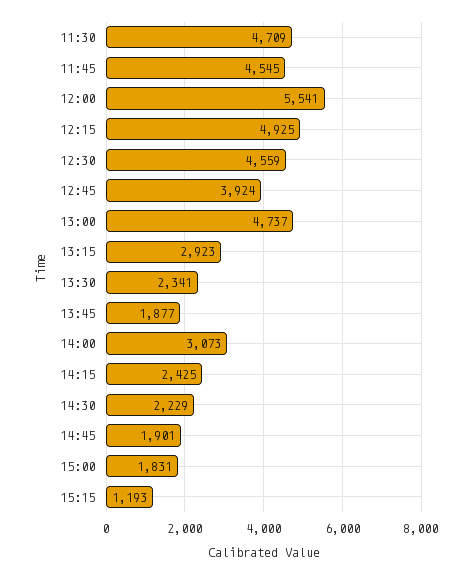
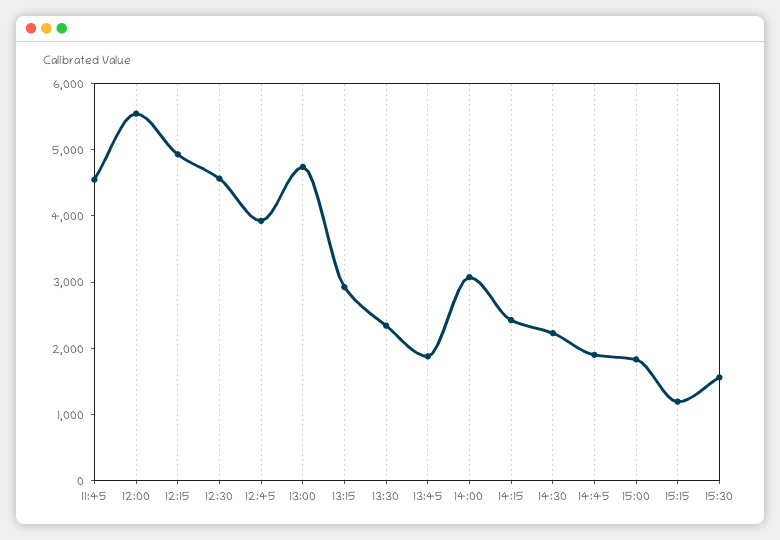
11:30: 4709 -> none
15:30: none -> 1600

